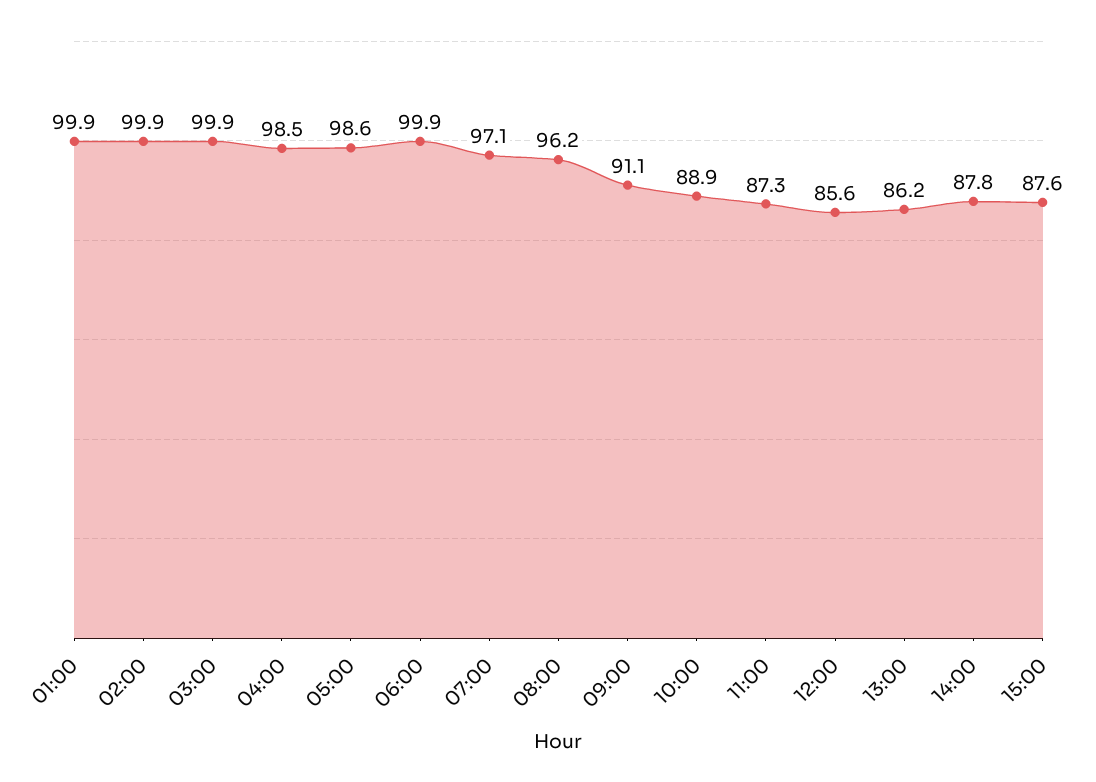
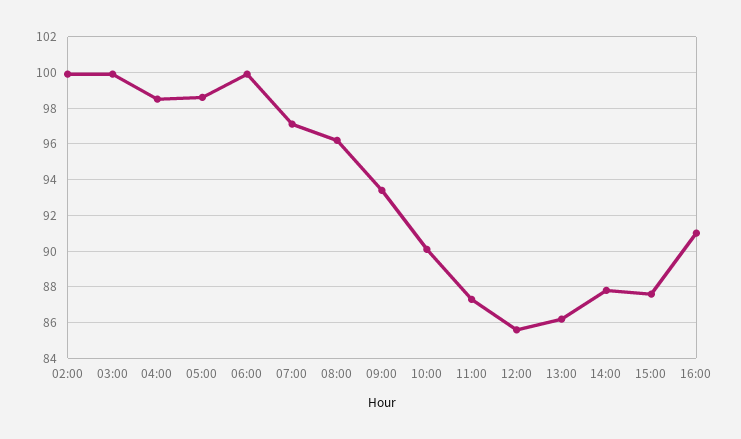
01:00: 99.9 -> none
09:00: 91.1 -> 93.5
10:00: 88.9 -> 90
16:00: none -> 91

